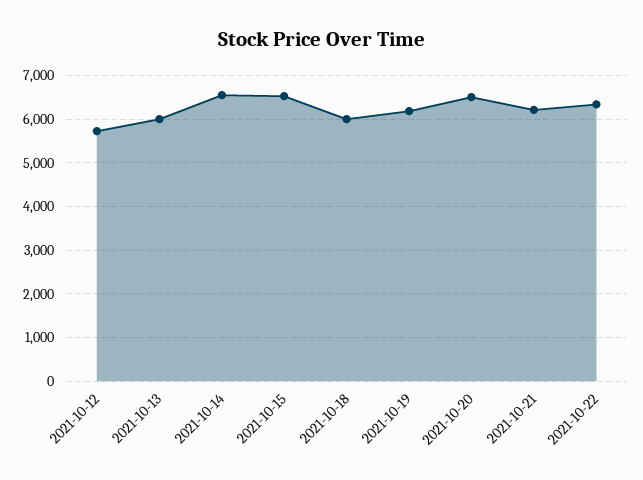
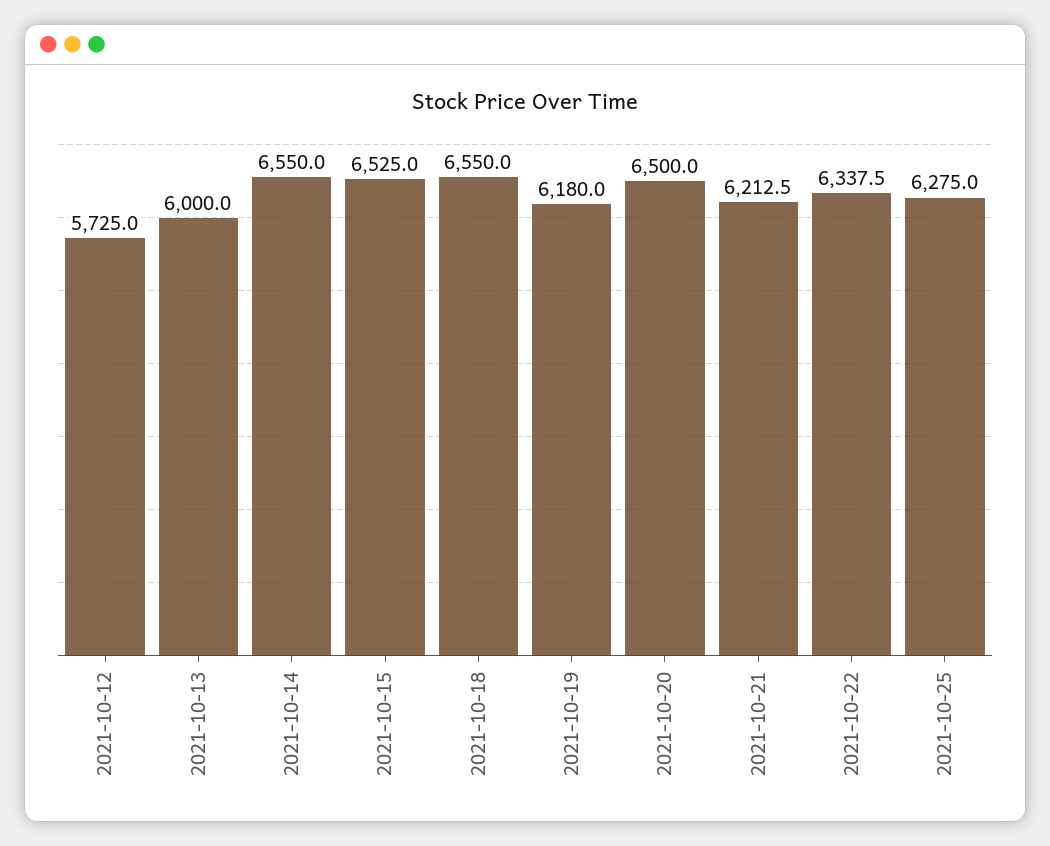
2021-10-18: 6000 -> 6550
2021-10-25: none -> 6275

